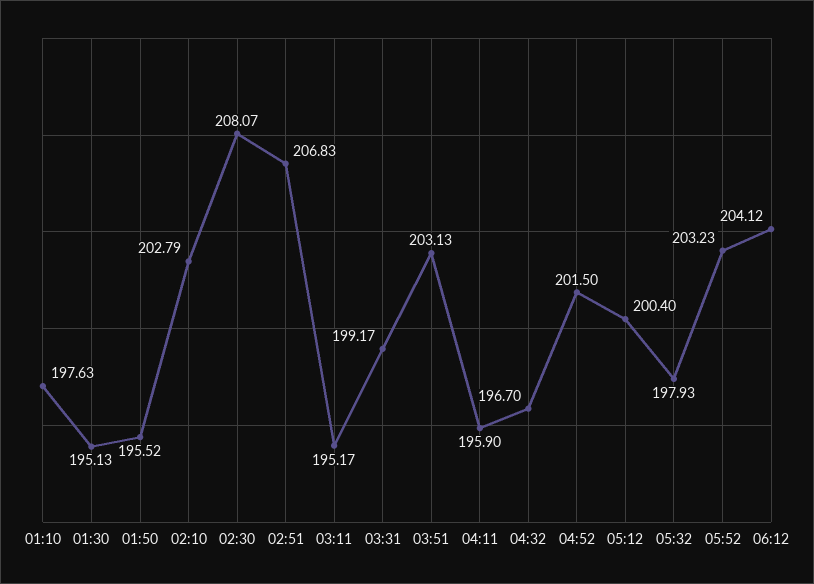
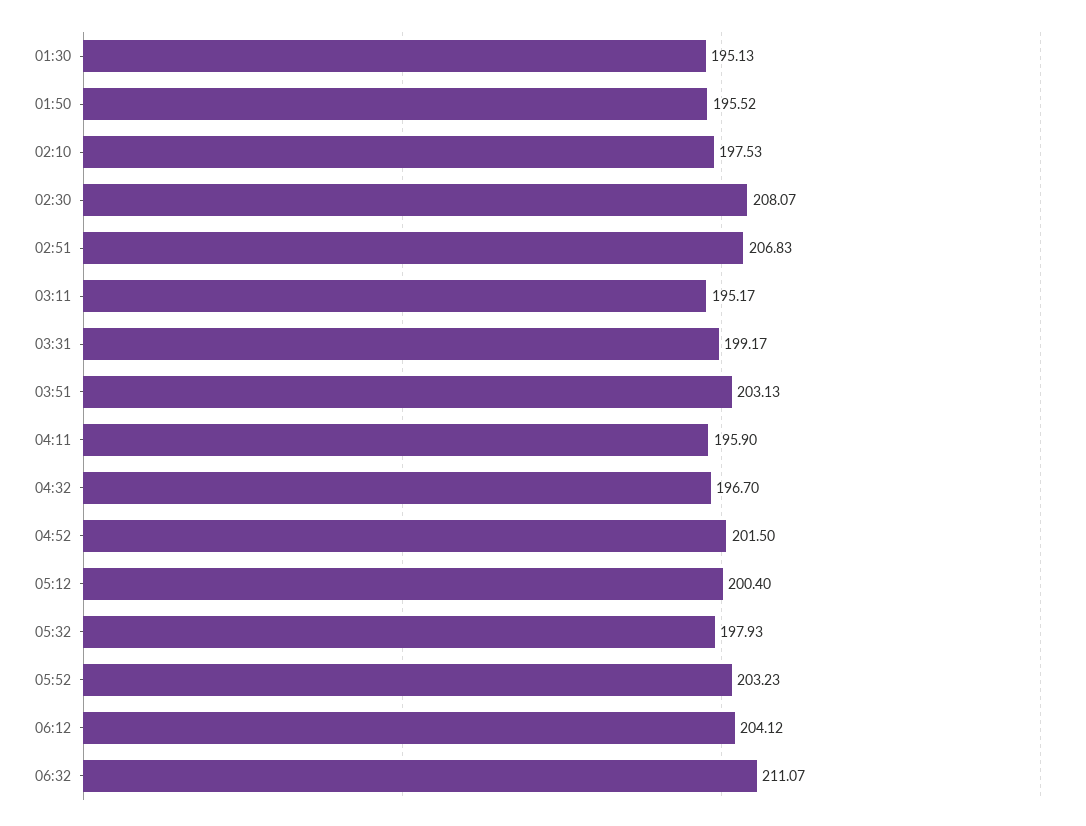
01:10: 197.63 -> none
02:10: 202.79 -> 197.53
06:32: none -> 211.07

